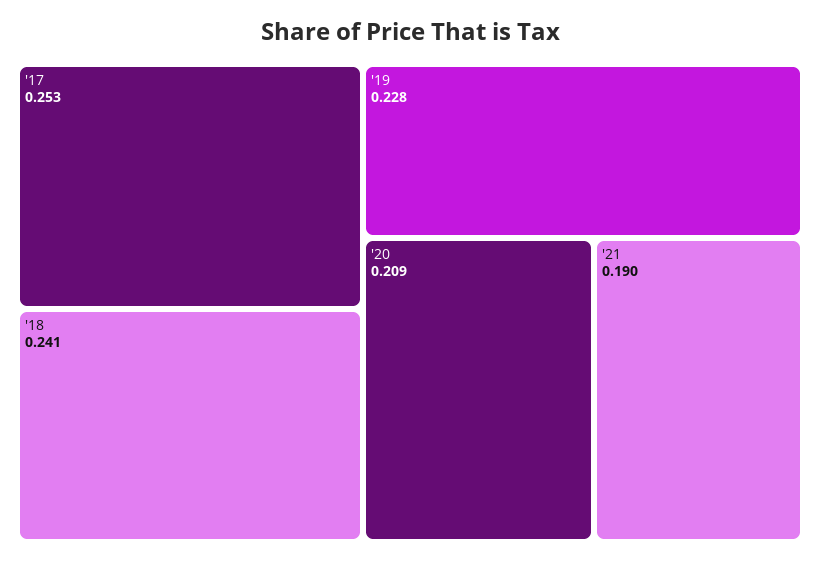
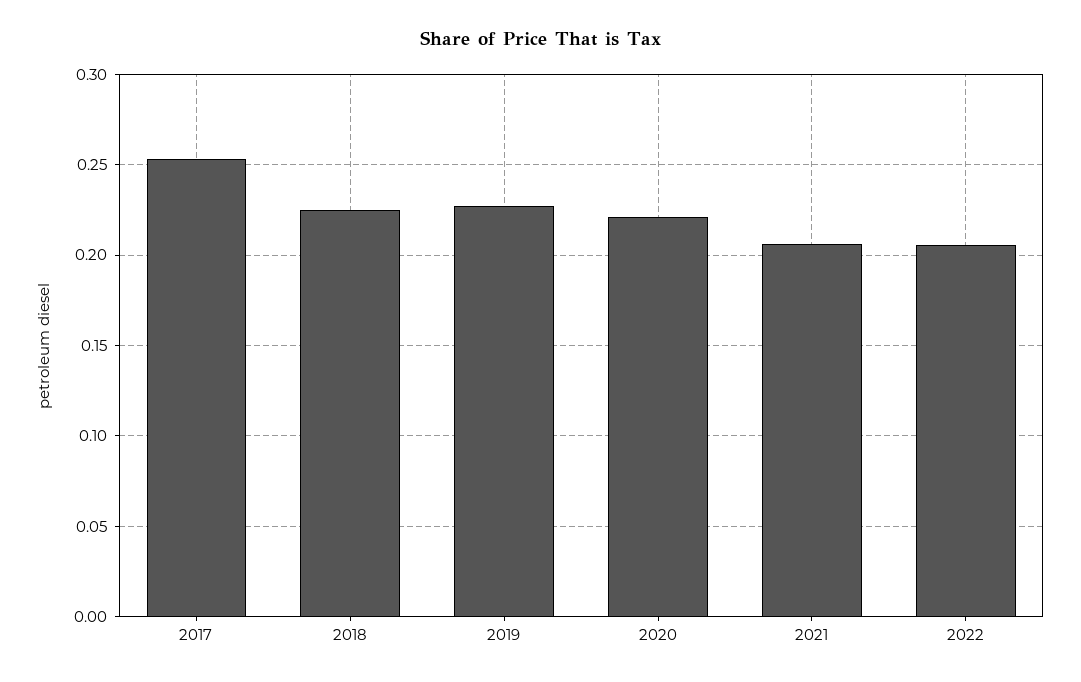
'18: 0.241 -> 0.225
'20: 0.209 -> 0.22
'21: 0.19 -> 0.205
2022: none -> 0.205

